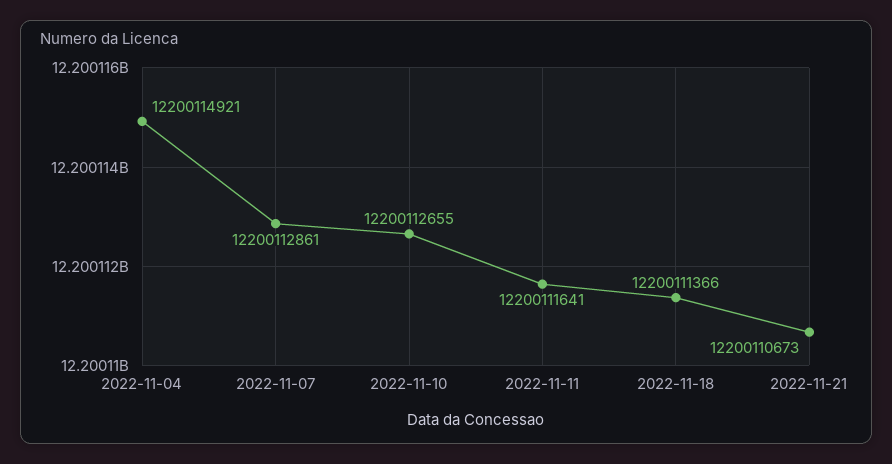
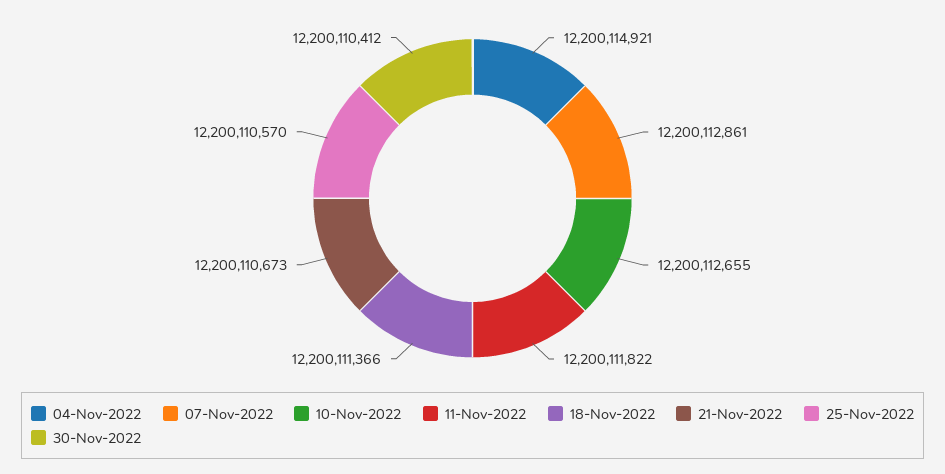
2022-11-11: 12200111641 -> 12200111822
25-Nov-2022: none -> 12200110570
30-Nov-2022: none -> 12200110412

